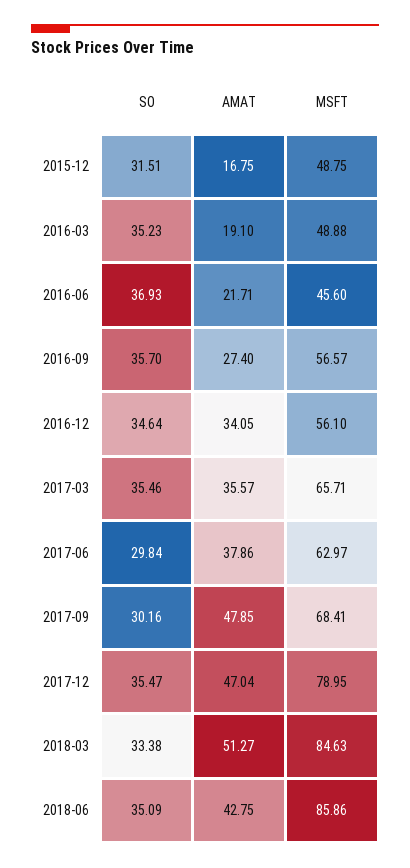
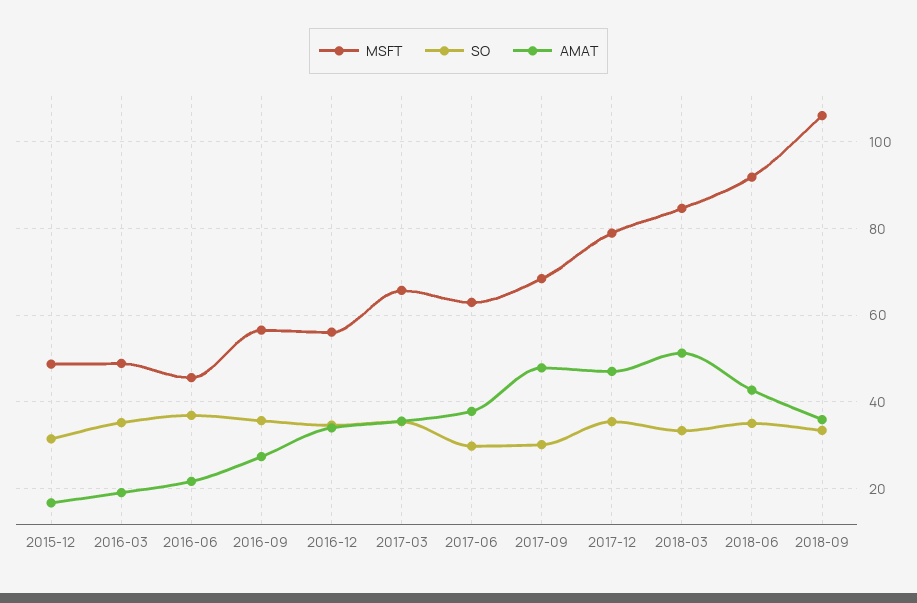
MSFT, 2018-06: 85.86 -> 92
MSFT, 2018-09: none -> 106
SO, 2018-09: none -> 34
AMAT, 2018-09: none -> 36

